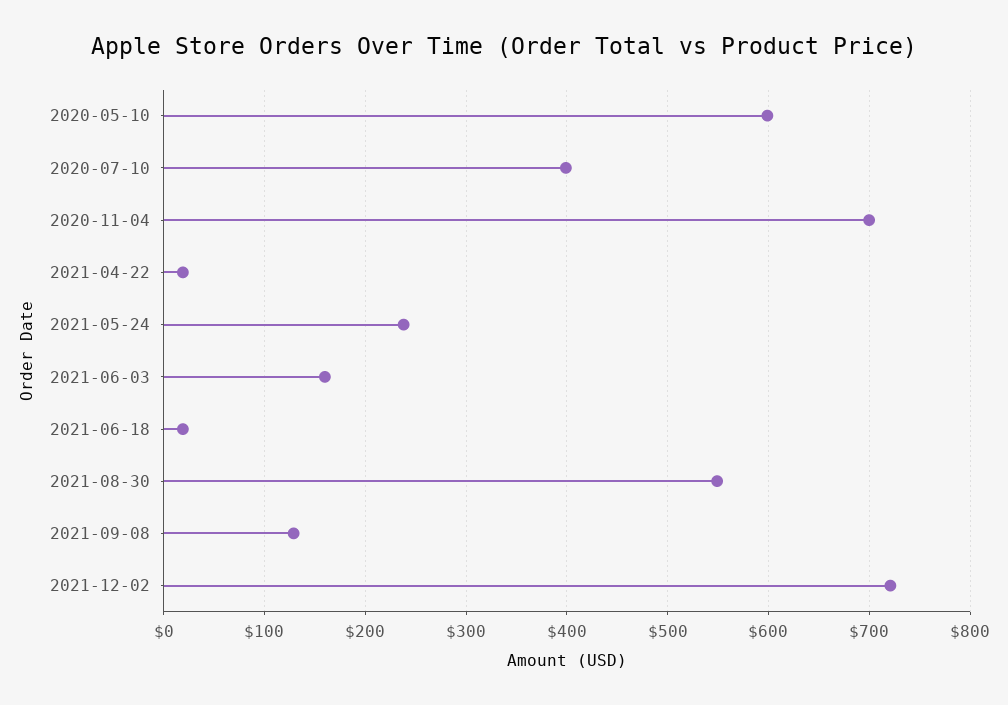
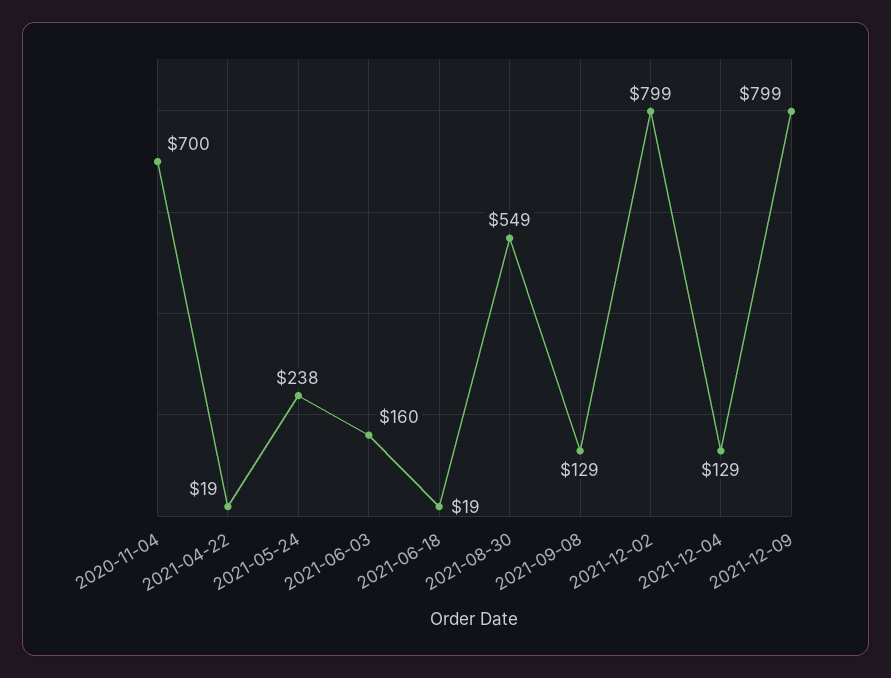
2020-05-10: 600 -> none
2020-07-10: 400 -> none
2021-12-02: 720 -> 799
2021-12-04: none -> 129
2021-12-09: none -> 799

